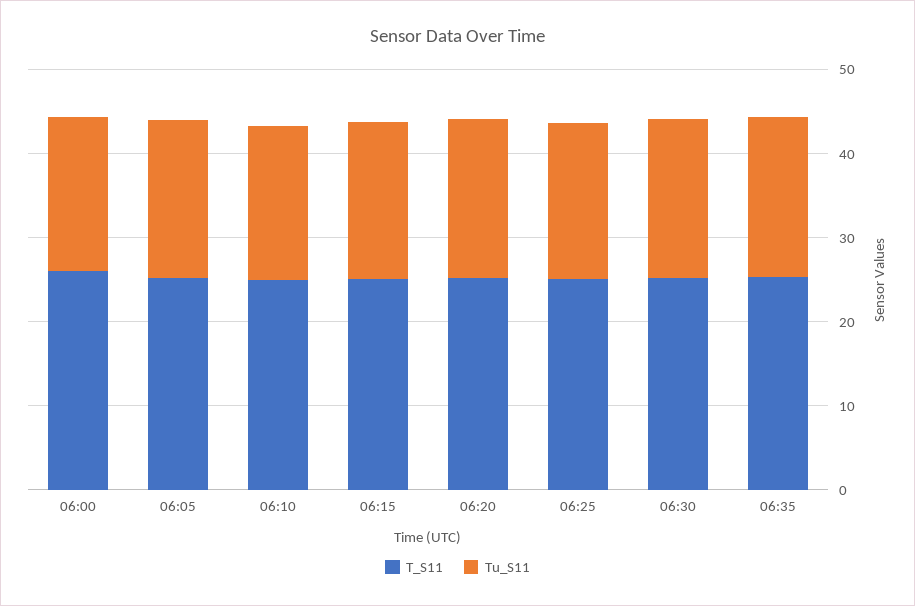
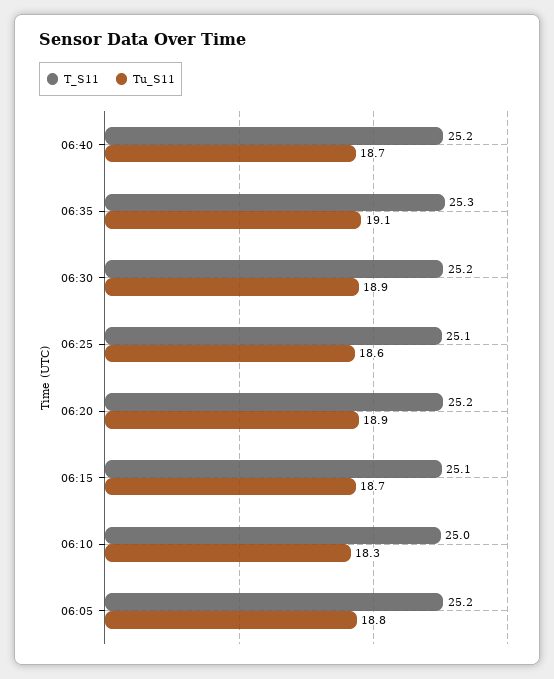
T_S11, 06:00: 26 -> none
Tu_S11, 06:00: 18 -> none
T_S11, 06:40: none -> 25.2
Tu_S11, 06:40: none -> 18.7

